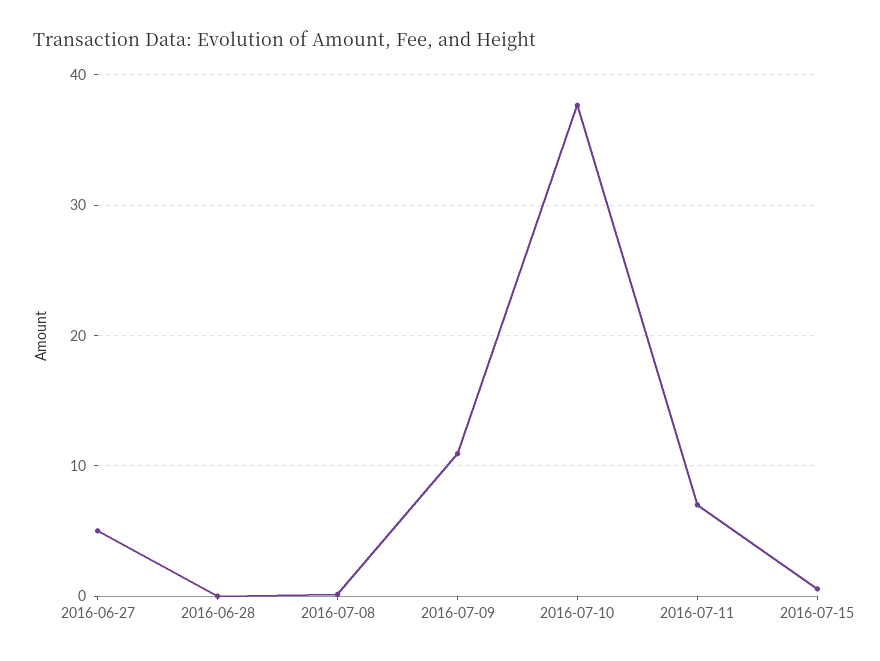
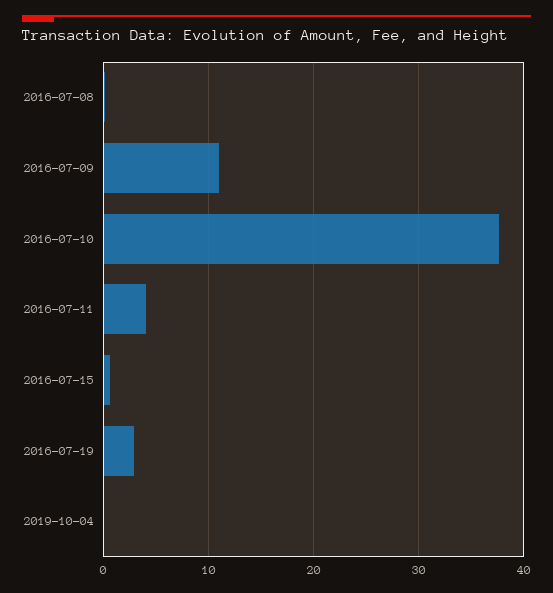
2016-06-27: 5 -> none
2016-06-28: 0 -> none
2016-07-11: 7 -> 4
2016-07-19: none -> 3
2019-10-04: none -> 0

